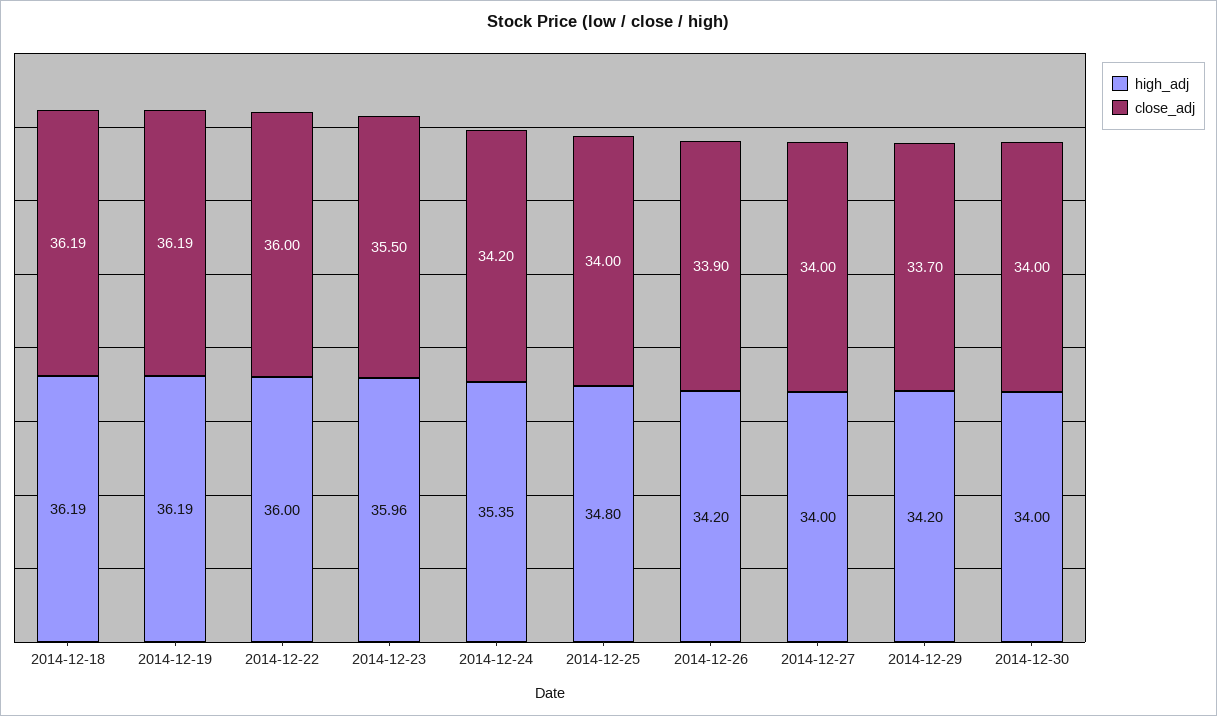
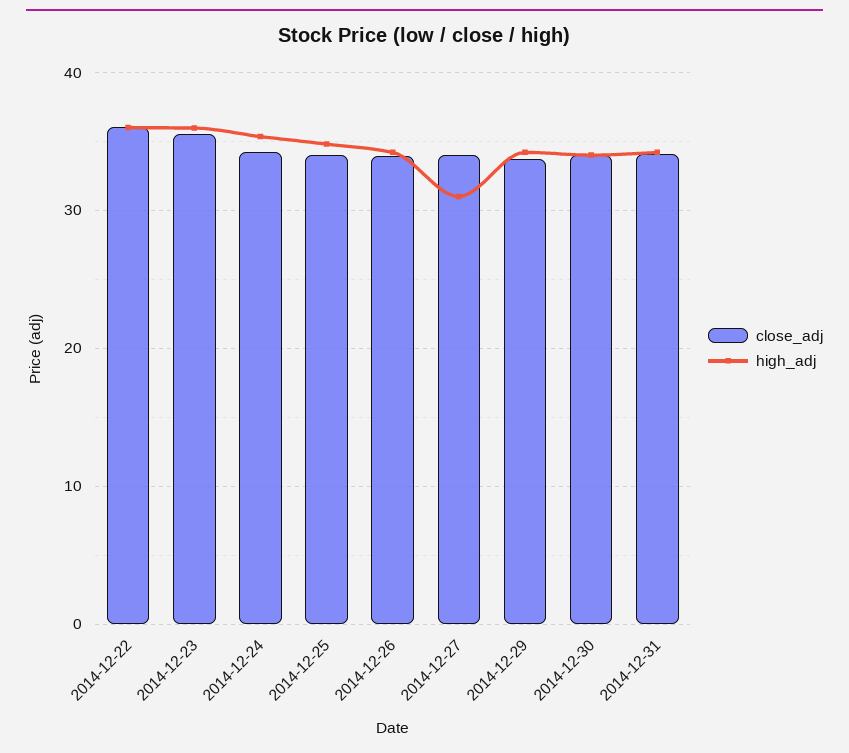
high_adj, 2014-12-18: 36.19 -> none
close_adj, 2014-12-18: 36.19 -> none
high_adj, 2014-12-19: 36.19 -> none
close_adj, 2014-12-19: 36.19 -> none
high_adj, 2014-12-27: 34 -> 31
close_adj, 2014-12-31: none -> 34
high_adj, 2014-12-31: none -> 34

